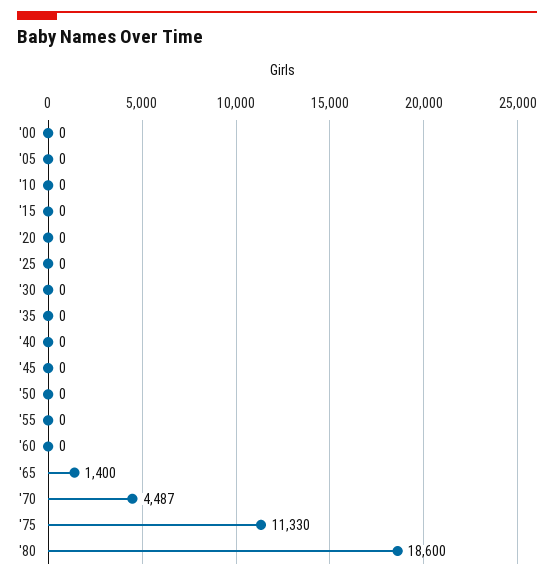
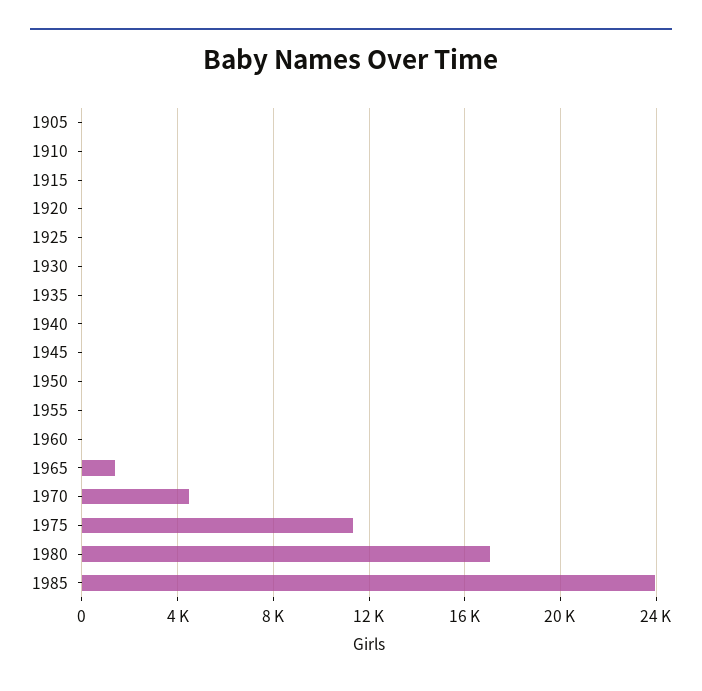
'00: 0 -> none
'80: 18600 -> 17000
1985: none -> 24000

